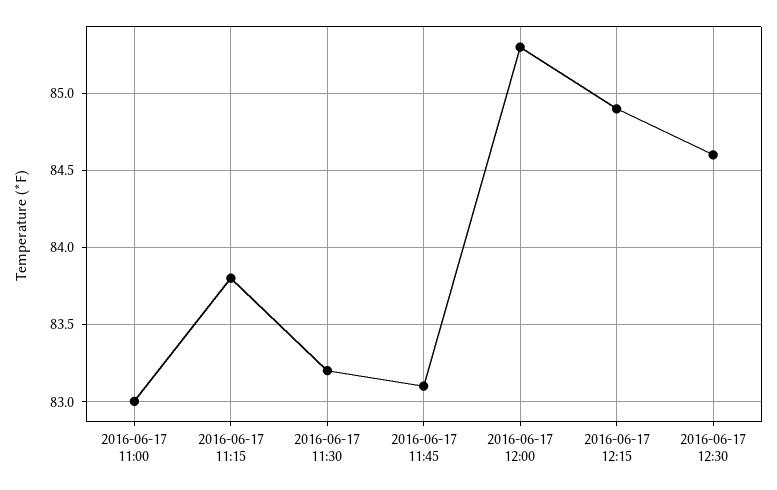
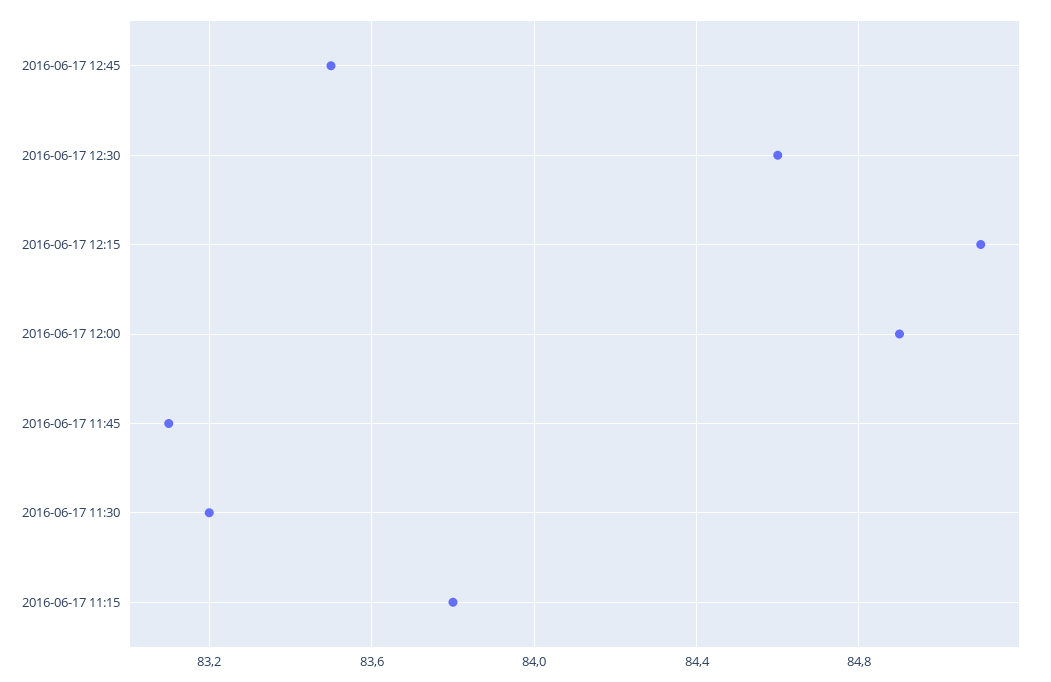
2016-06-17 11:00: 83 -> none
2016-06-17 12:00: 85.3 -> 84.9
2016-06-17 12:15: 84.9 -> 85.1
2016-06-17 12:45: none -> 83.5

